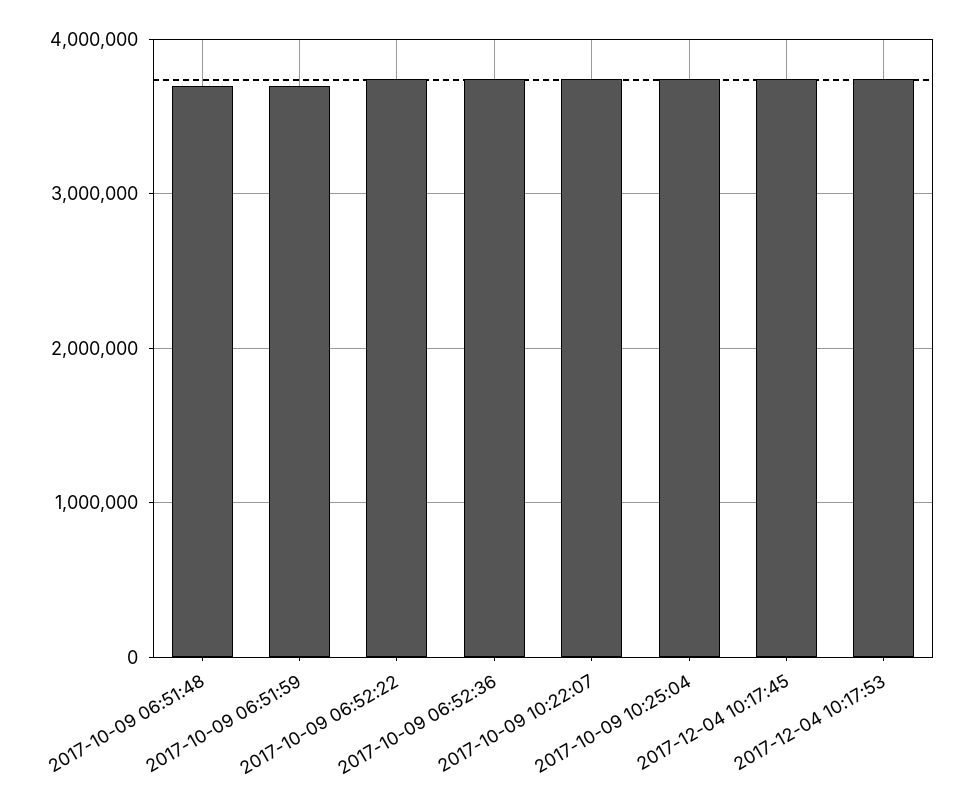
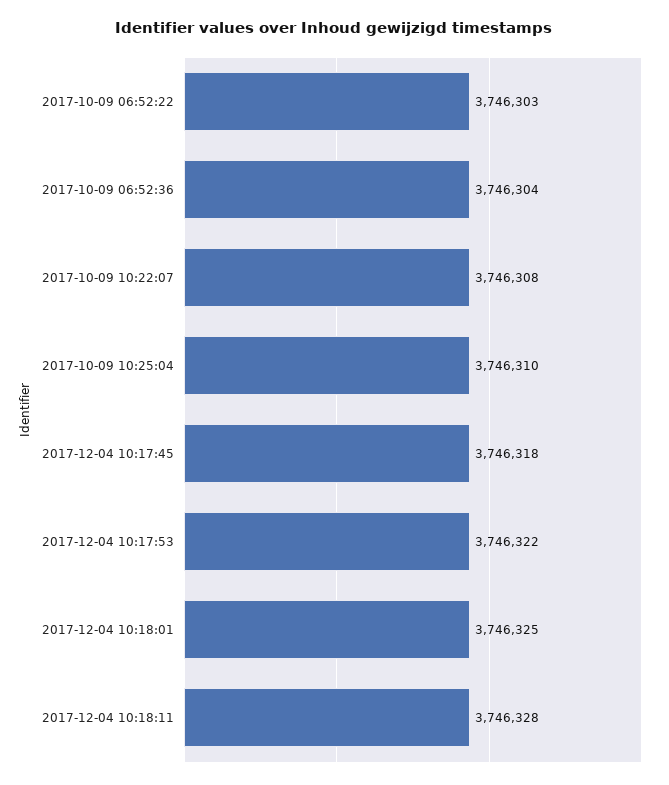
2017-10-09 06:51:48: 3700000 -> none
2017-10-09 06:51:59: 3700000 -> none
2017-12-04 10:18:01: none -> 3746325
2017-12-04 10:18:11: none -> 3746328

